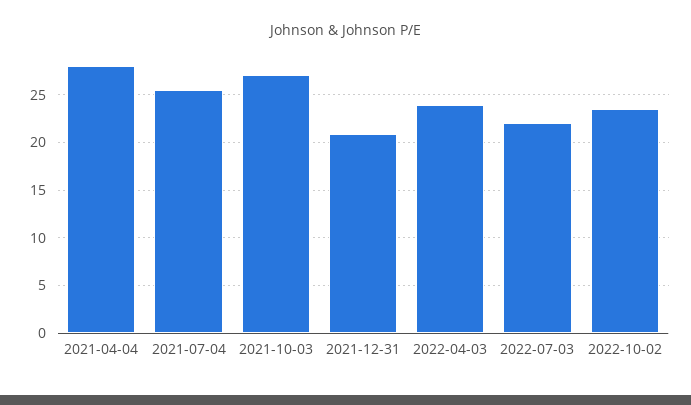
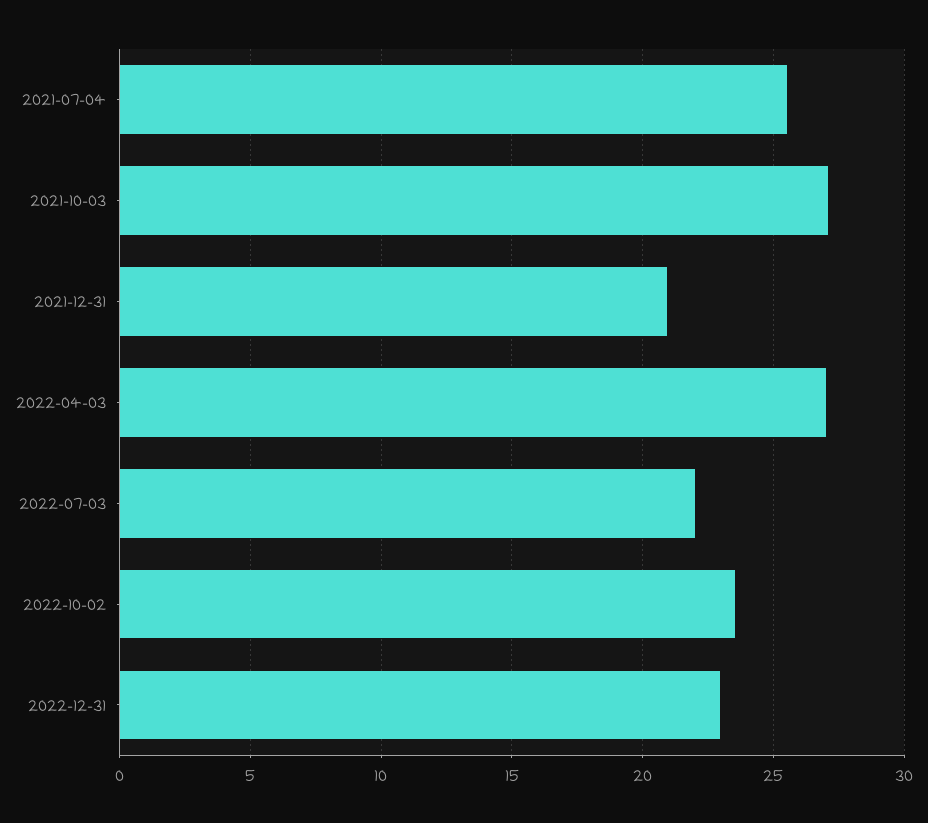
2021-04-04: 28 -> none
2022-04-03: 24 -> 27
2022-12-31: none -> 23

